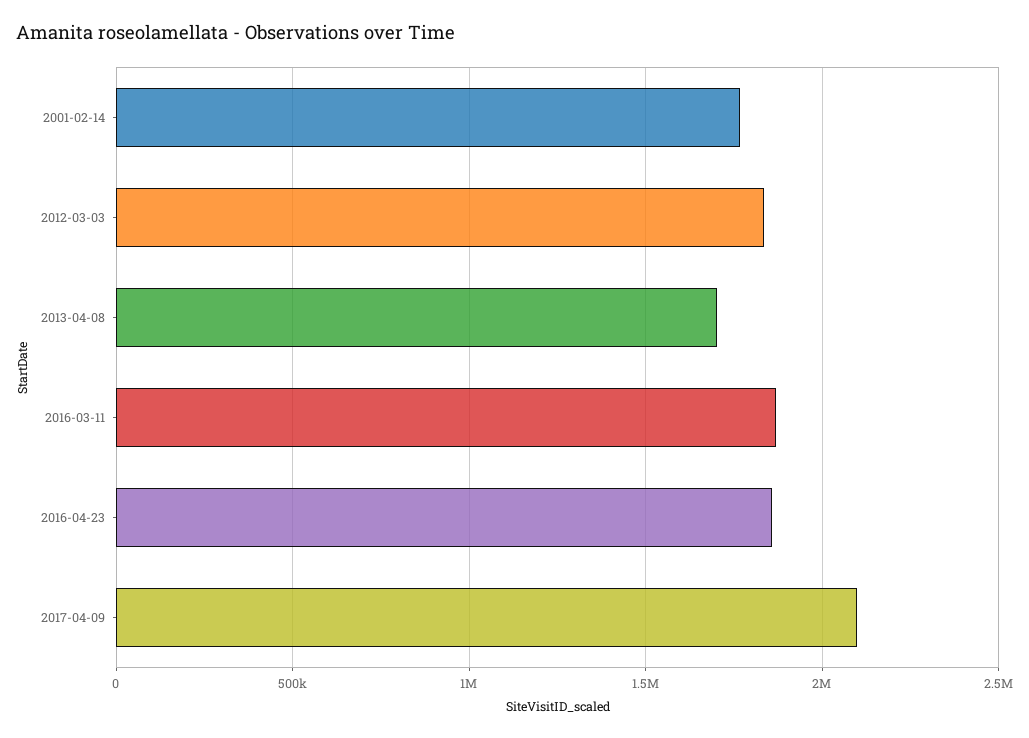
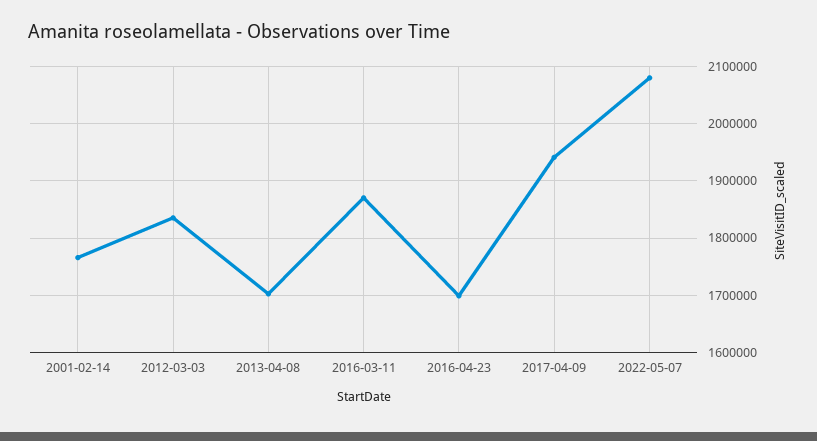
2016-04-23: 1850000 -> 1700000
2017-04-09: 2100000 -> 1940000
2022-05-07: none -> 2080000

